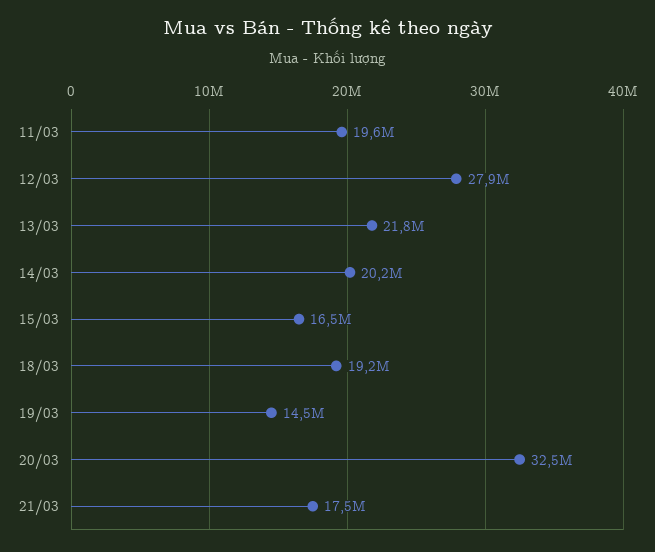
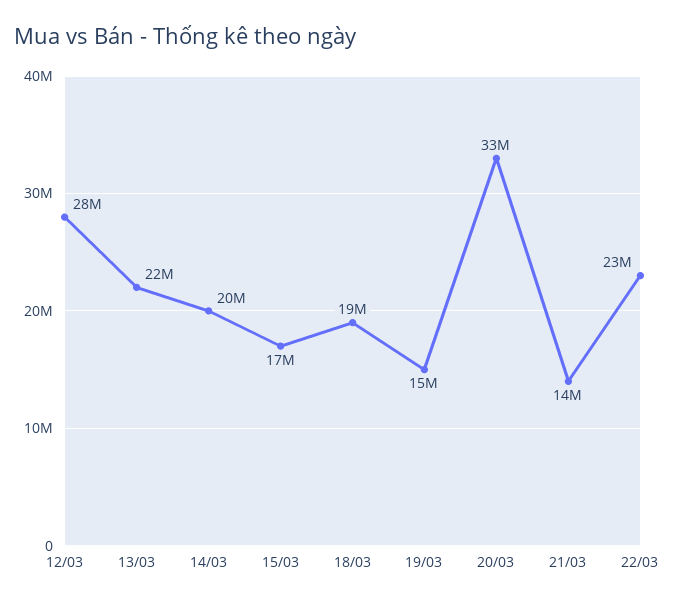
11/03: 19600000 -> none
21/03: 17500000 -> 14000000
22/03: none -> 23000000

